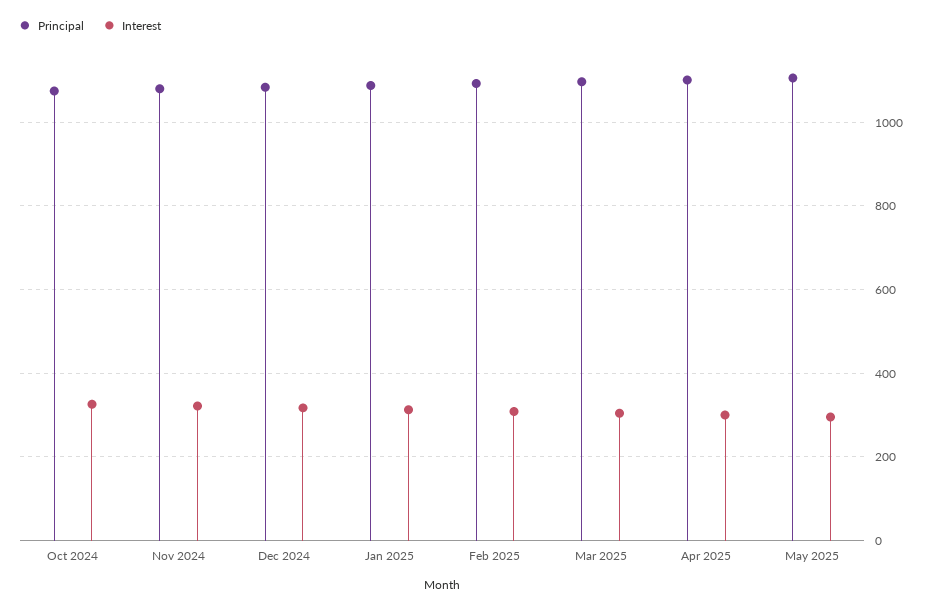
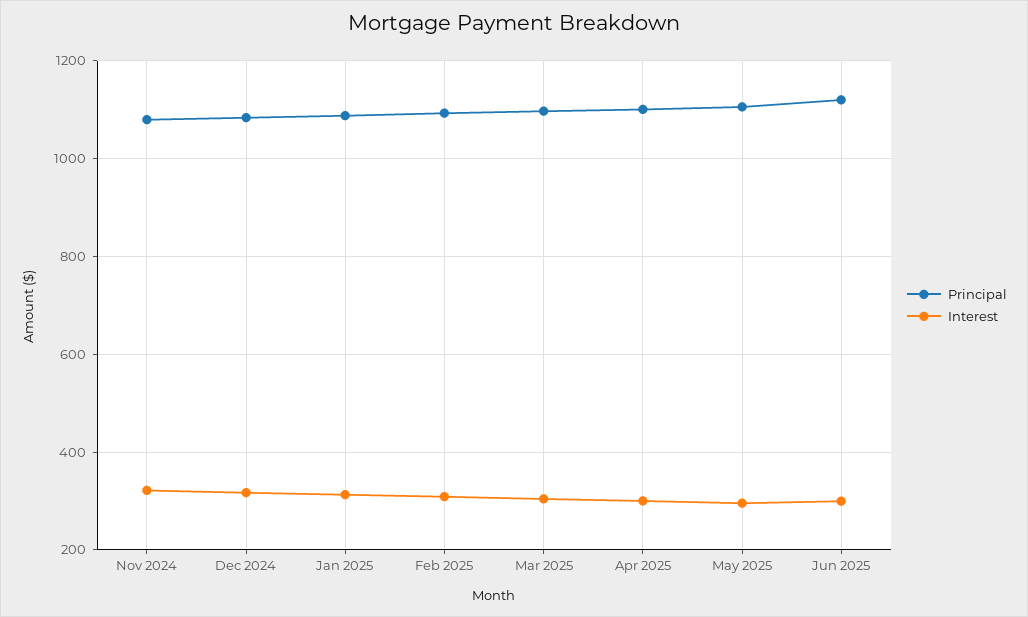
Principal, Oct 2024: 1080 -> none
Interest, Oct 2024: 320 -> none
Principal, Jun 2025: none -> 1120
Interest, Jun 2025: none -> 300

